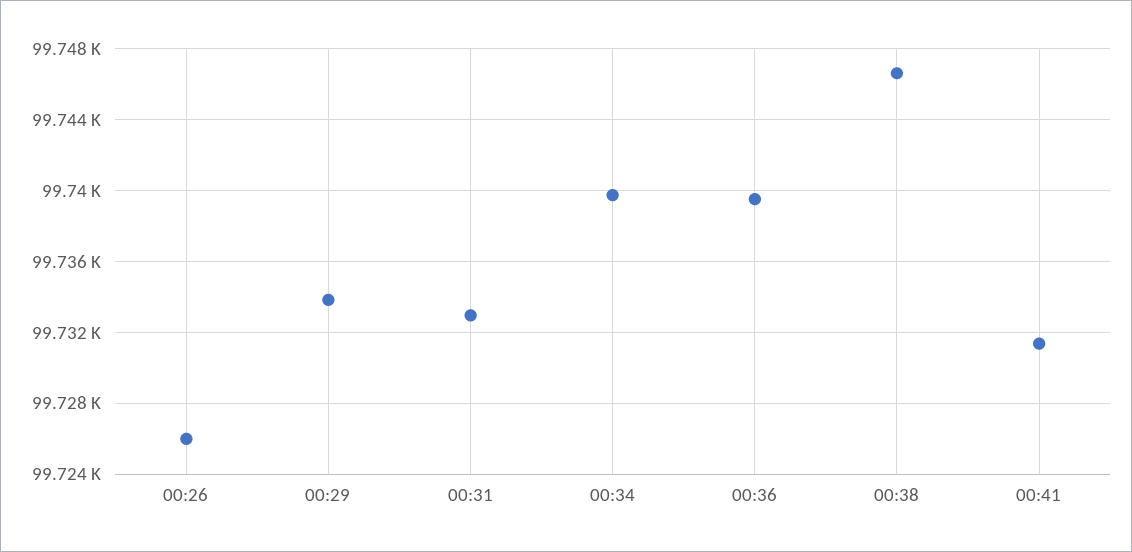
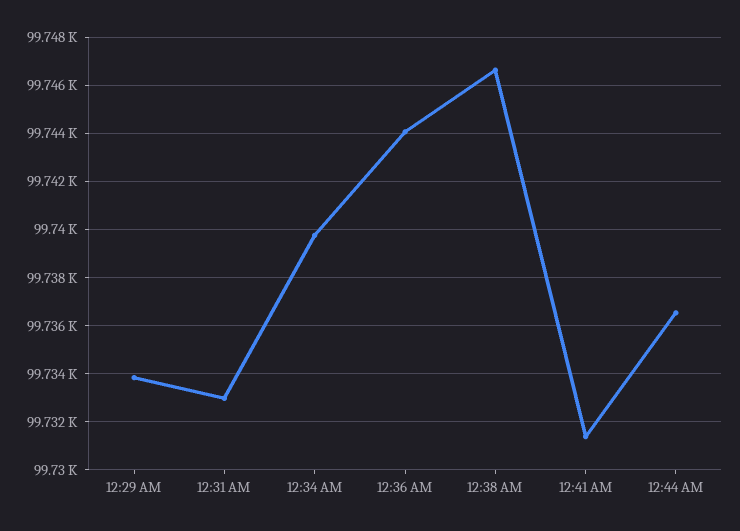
00:26: 99726 -> none
00:36: 99739.5 -> 99744
12:44 AM: none -> 99736.5

